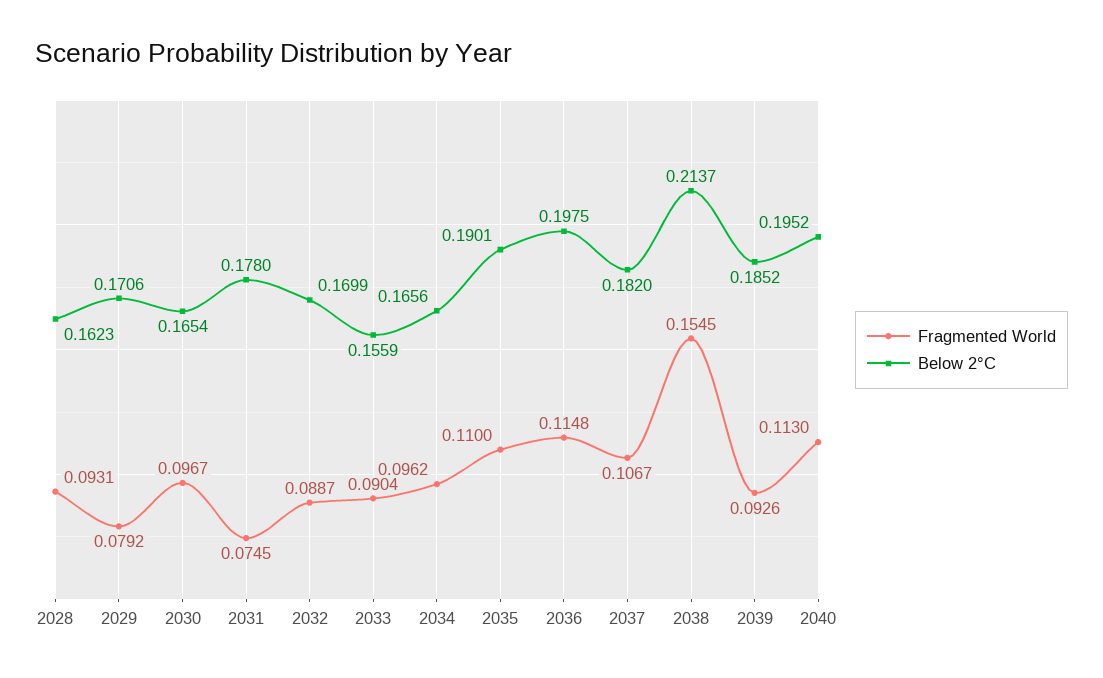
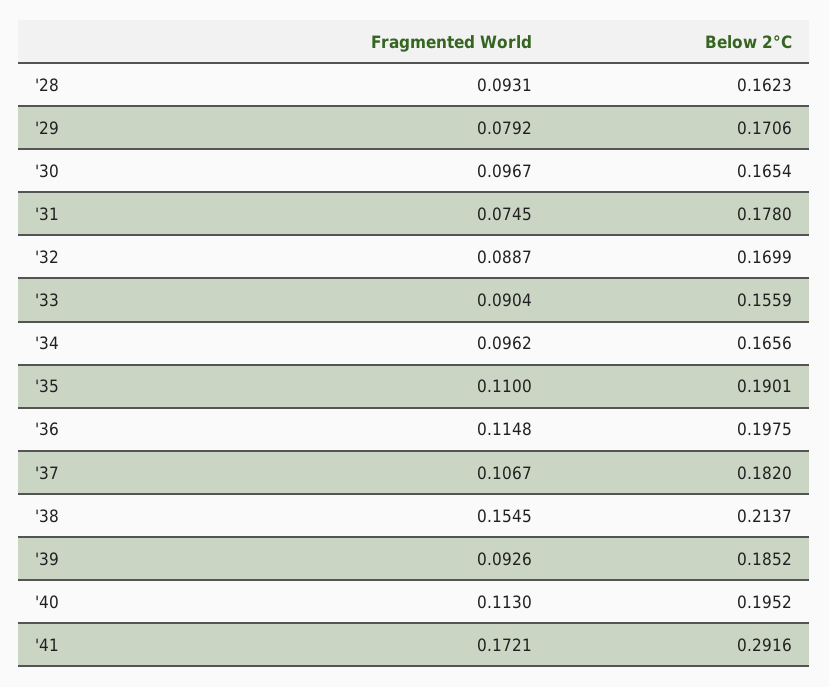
Fragmented World, '41: none -> 0.1721
Below 2°C, '41: none -> 0.2916

